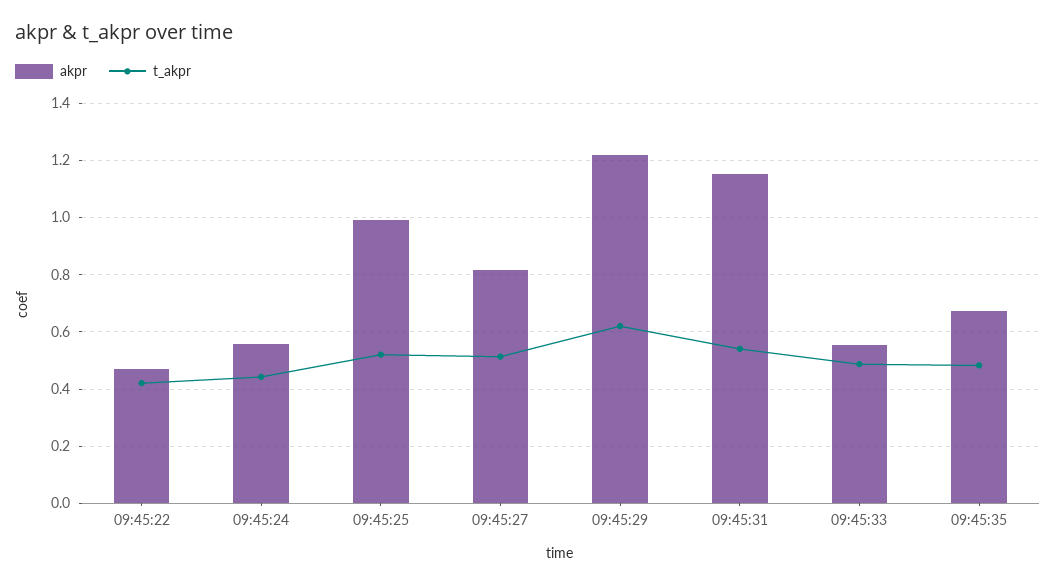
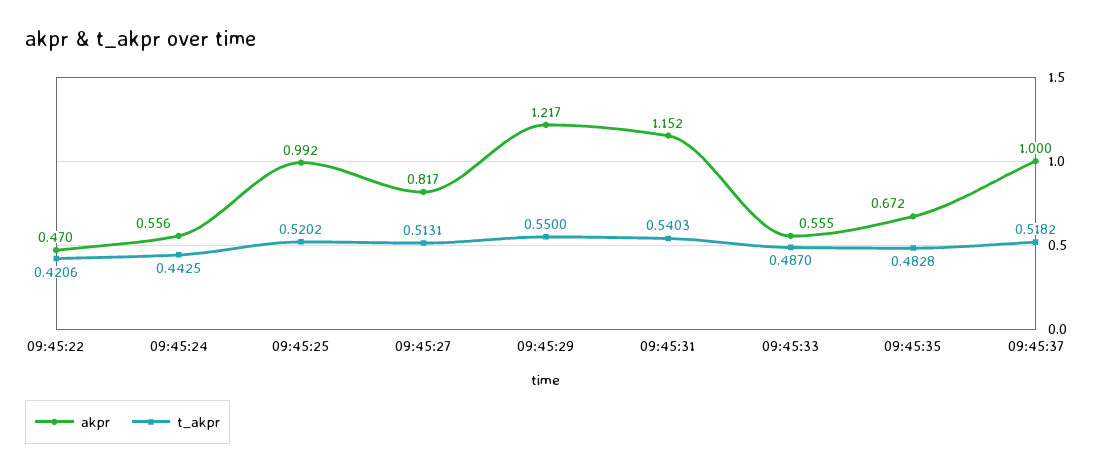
t_akpr, 09:45:29: 0.625 -> 0.55
akpr, 09:45:37: none -> 1
t_akpr, 09:45:37: none -> 0.5182

